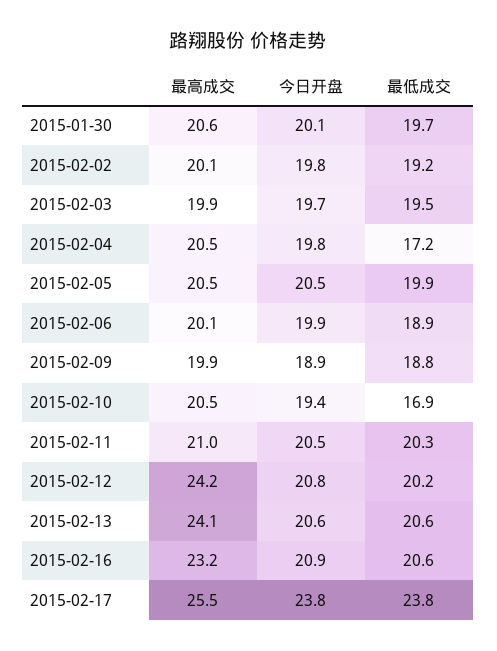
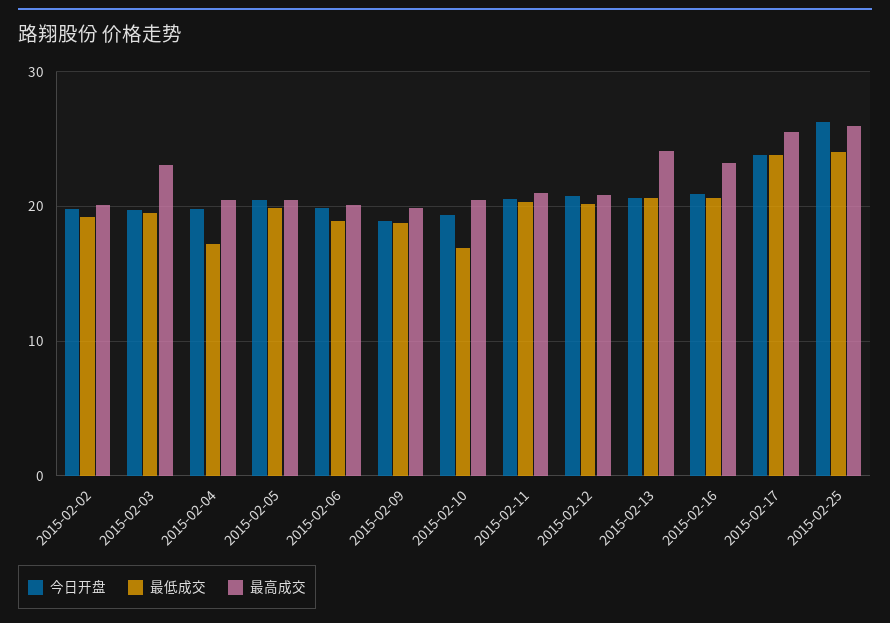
最高成交, 2015-01-30: 20.6 -> none
今日开盘, 2015-01-30: 20.1 -> none
最低成交, 2015-01-30: 19.7 -> none
最高成交, 2015-02-03: 19.9 -> 23
最高成交, 2015-02-12: 24.2 -> 21
今日开盘, 2015-02-25: none -> 26
最低成交, 2015-02-25: none -> 24
最高成交, 2015-02-25: none -> 26

